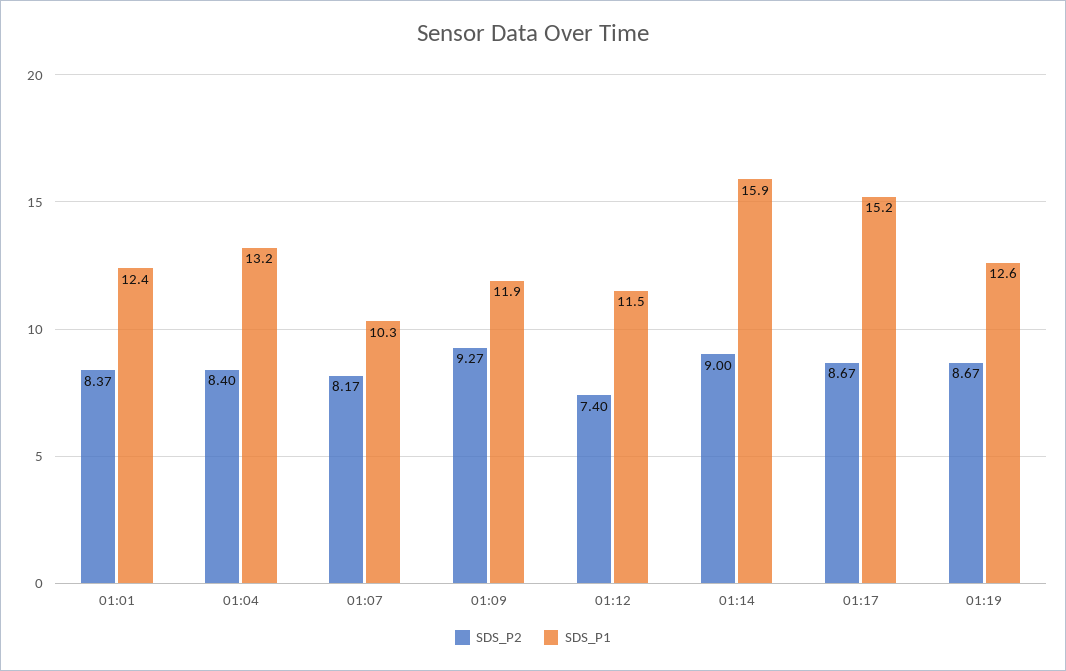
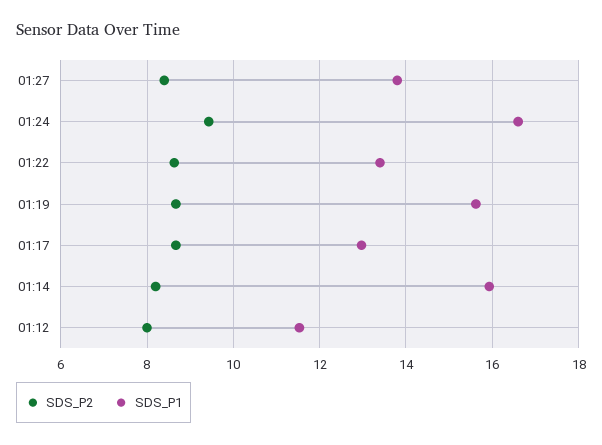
SDS_P2, 01:01: 8.37 -> none
SDS_P1, 01:01: 12.4 -> none
SDS_P2, 01:04: 8.4 -> none
SDS_P1, 01:04: 13.2 -> none
SDS_P2, 01:07: 8.17 -> none
SDS_P1, 01:07: 10.3 -> none
SDS_P2, 01:09: 9.27 -> none
SDS_P1, 01:09: 11.9 -> none
SDS_P2, 01:12: 7.4 -> 8
SDS_P2, 01:14: 9 -> 8.2
SDS_P1, 01:17: 15.2 -> 13
SDS_P1, 01:19: 12.6 -> 15.6
SDS_P2, 01:27: none -> 8.4
SDS_P1, 01:27: none -> 13.8
SDS_P2, 01:24: none -> 9.4
SDS_P1, 01:24: none -> 16.6
SDS_P2, 01:22: none -> 8.6
SDS_P1, 01:22: none -> 13.4

